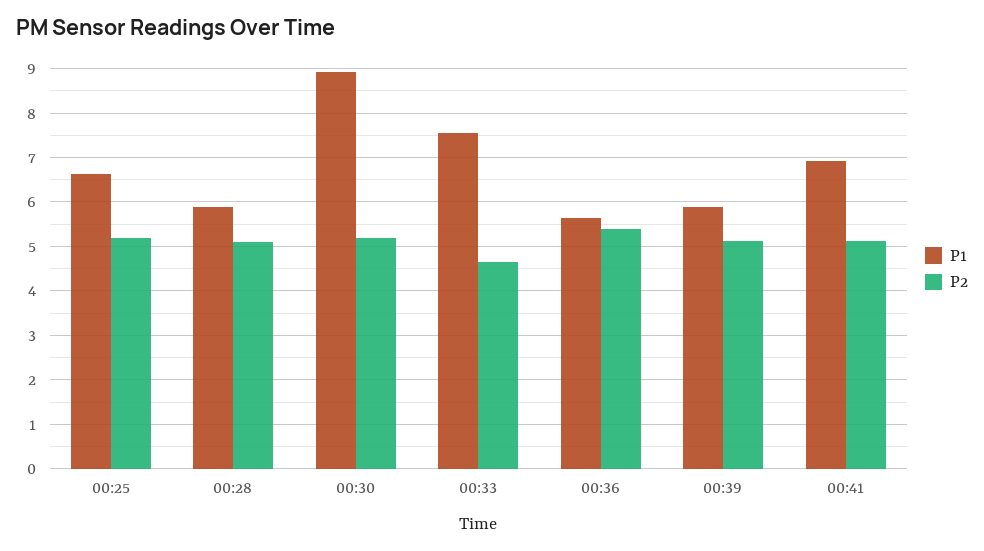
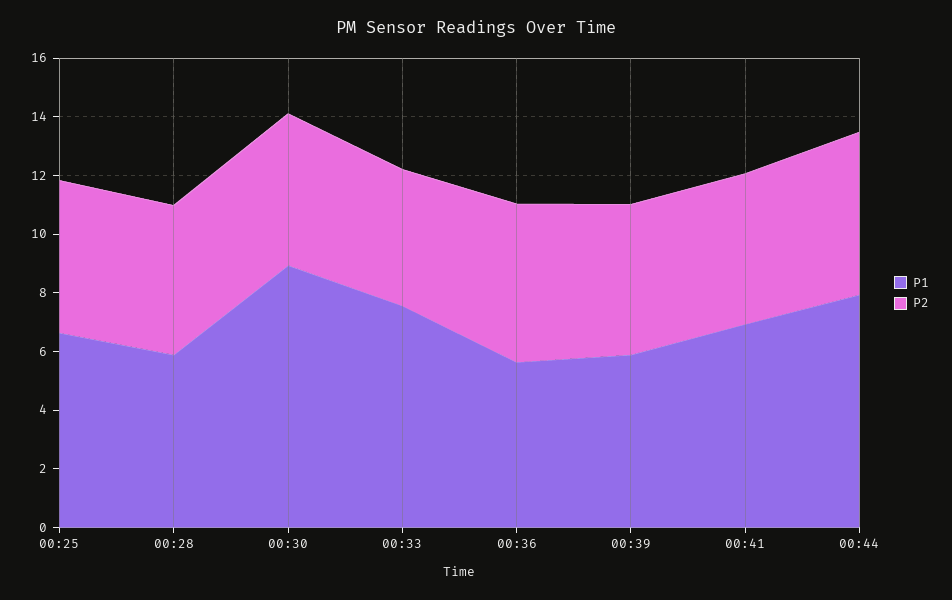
P1, 00:44: none -> 8
P2, 00:44: none -> 5.5

